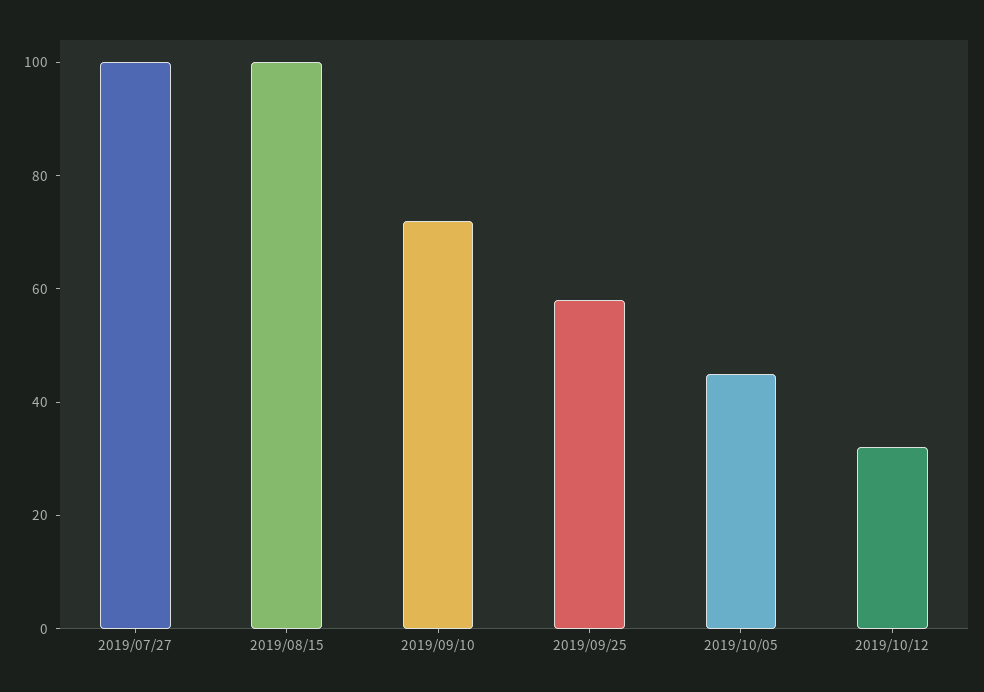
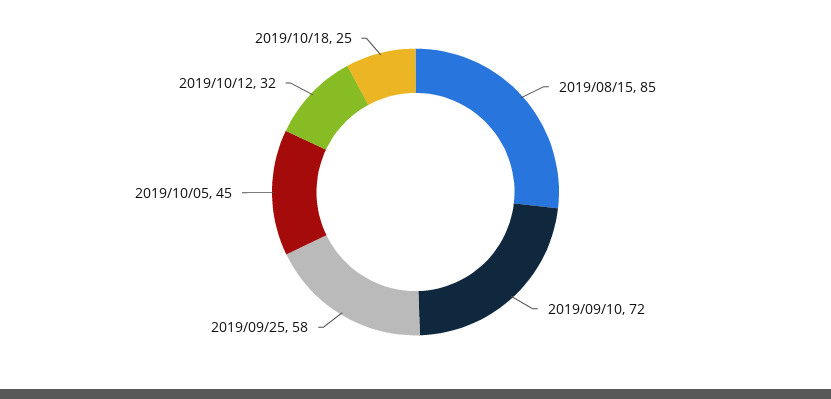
2019/07/27: 100 -> none
2019/08/15: 100 -> 85
2019/10/18: none -> 25

